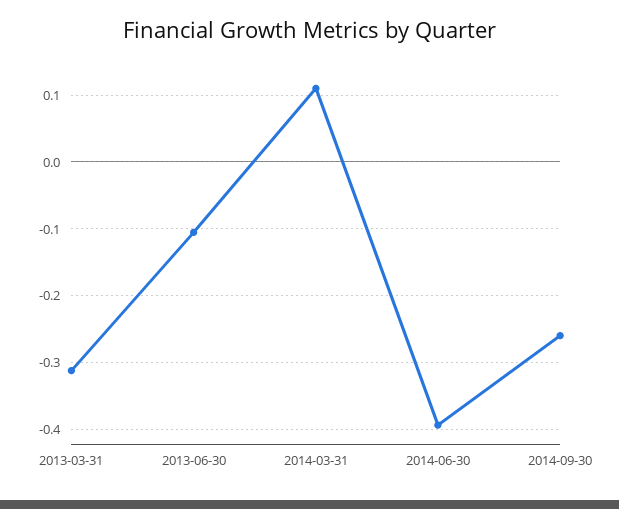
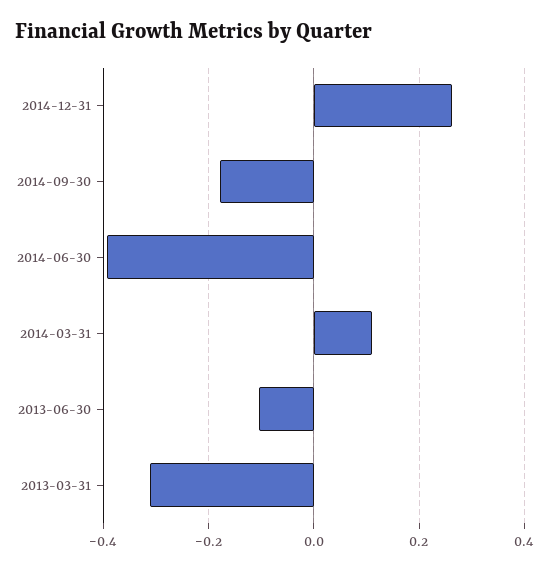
2014-09-30: -0.26 -> -0.18
2014-12-31: none -> 0.26

